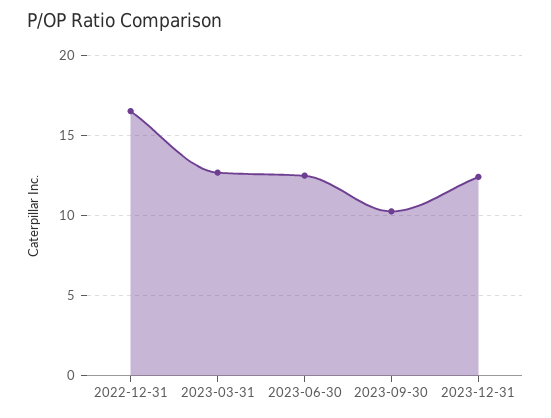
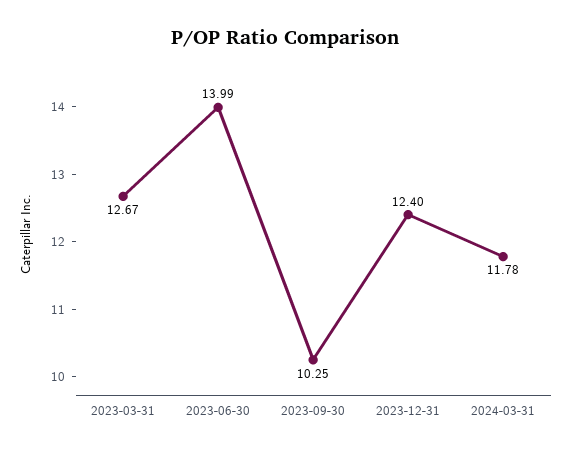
2022-12-31: 16.5 -> none
2023-06-30: 12.5 -> 13.99
2024-03-31: none -> 11.78

